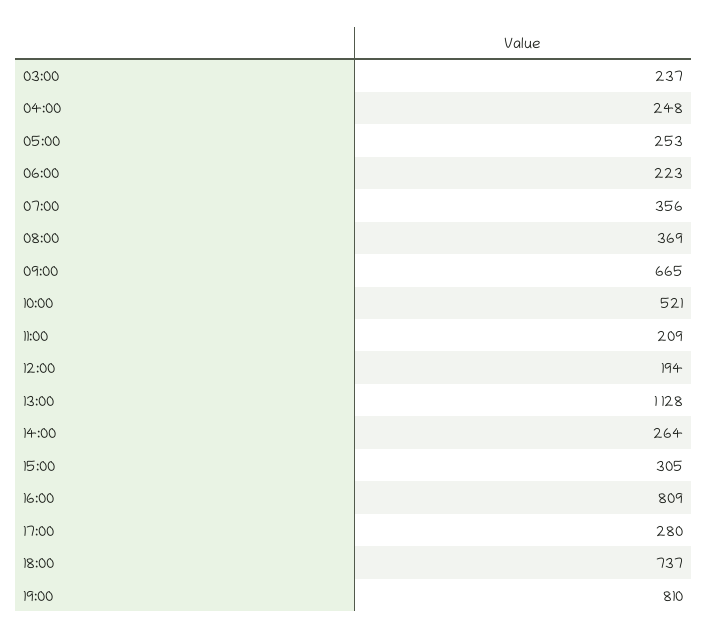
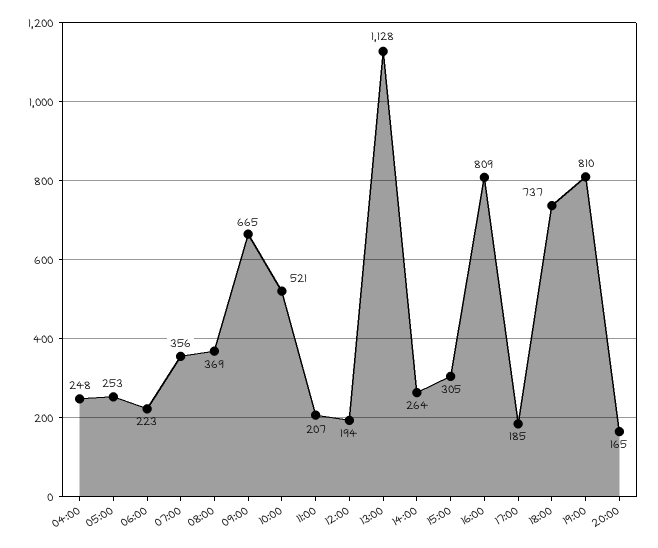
03:00: 237 -> none
11:00: 209 -> 207
17:00: 280 -> 185
20:00: none -> 165

